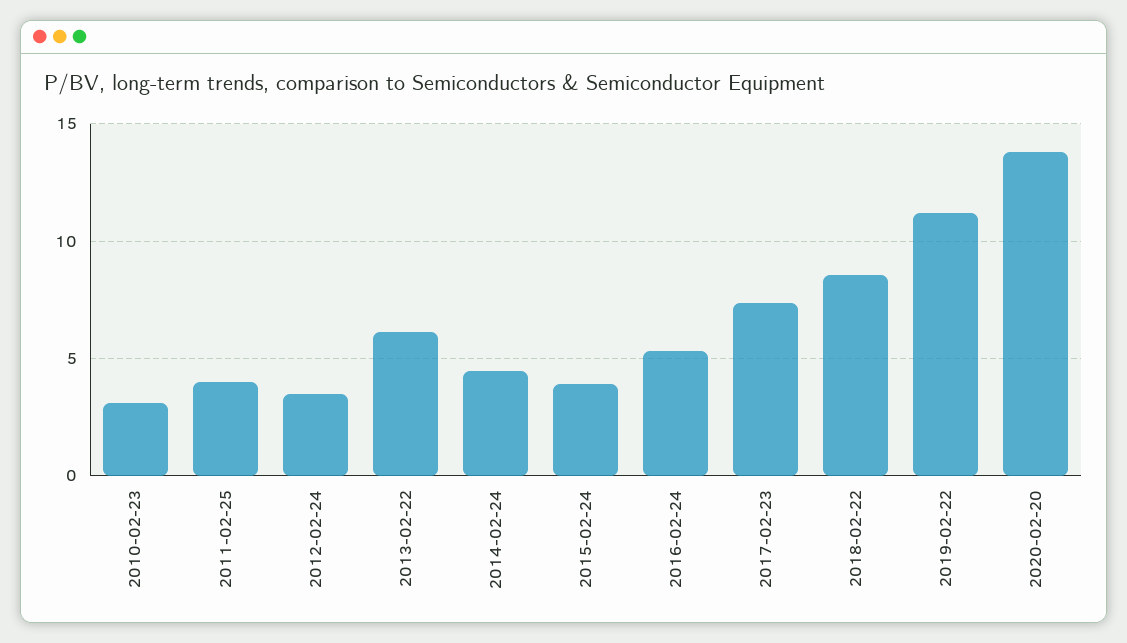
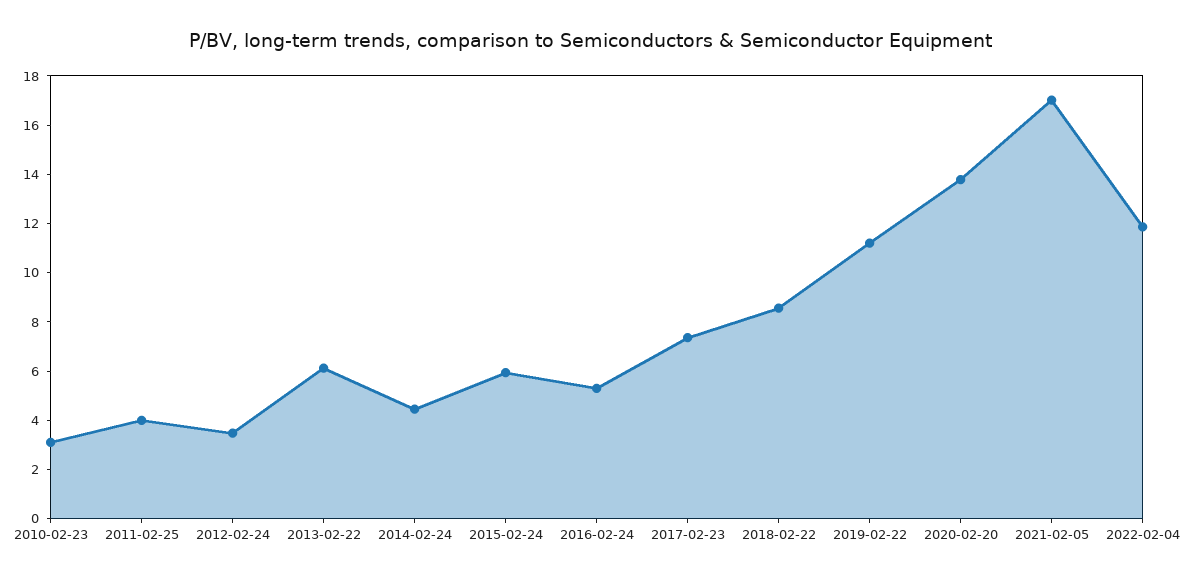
2015-02-24: 4 -> 6
2021-02-05: none -> 17
2022-02-04: none -> 12

